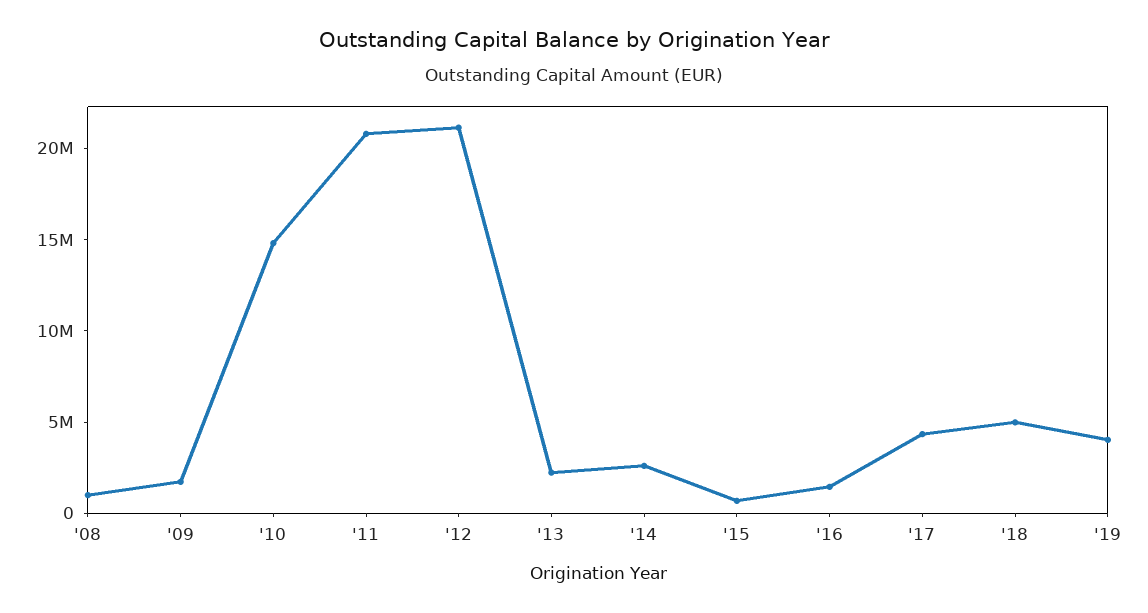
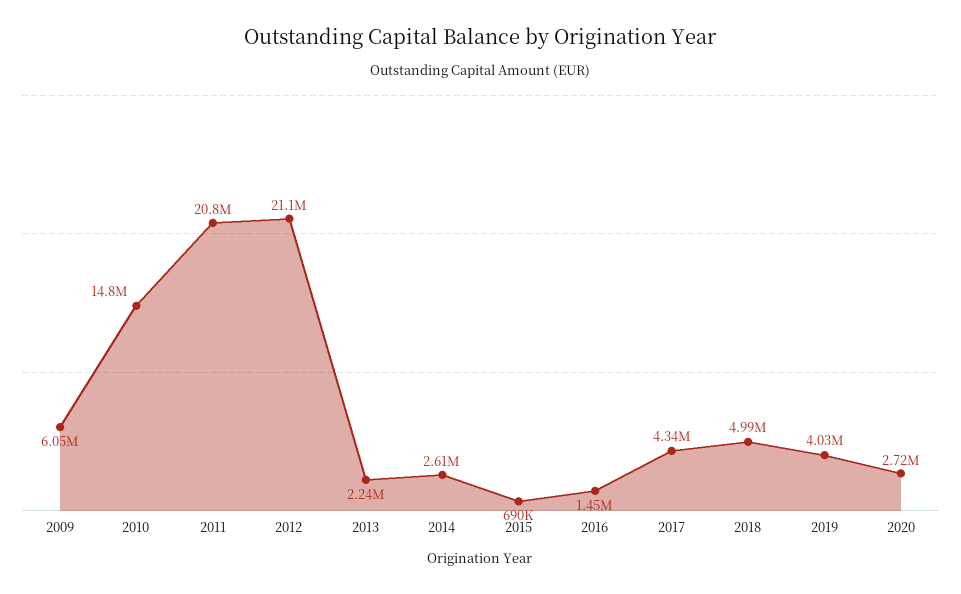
'08: 1000000 -> none
'09: 2000000 -> 6050000
2020: none -> 2720000

